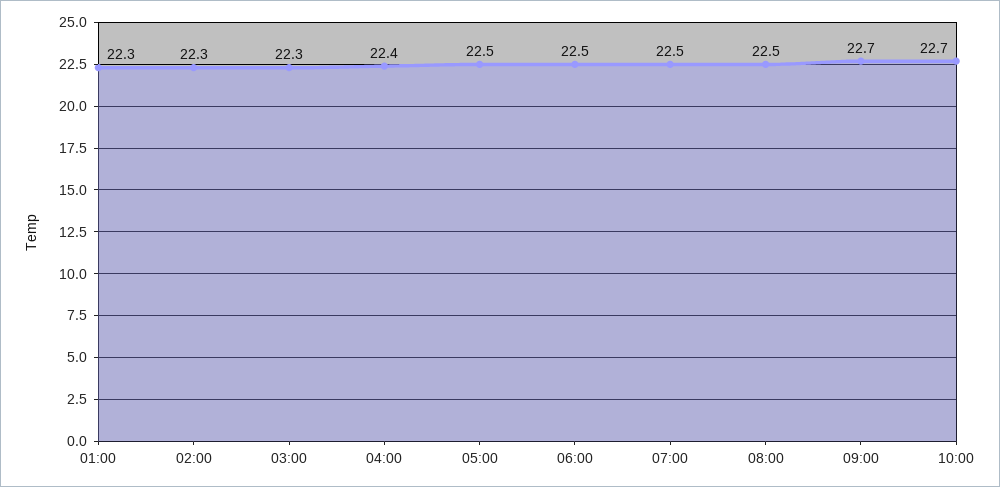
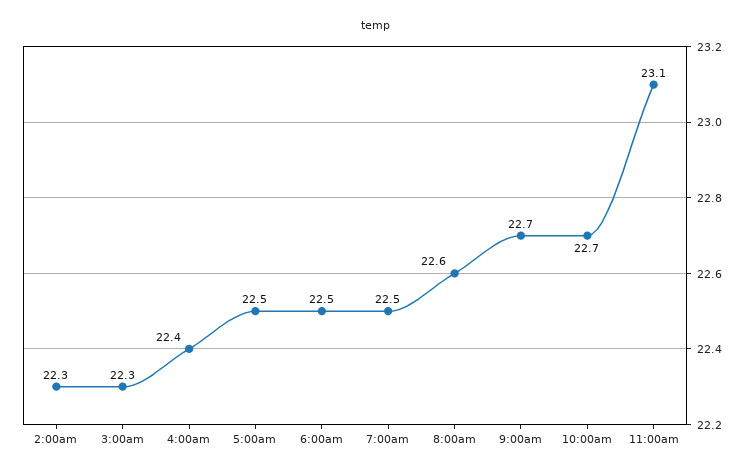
01:00: 22.3 -> none
08:00: 22.5 -> 22.6
11:00am: none -> 23.1

